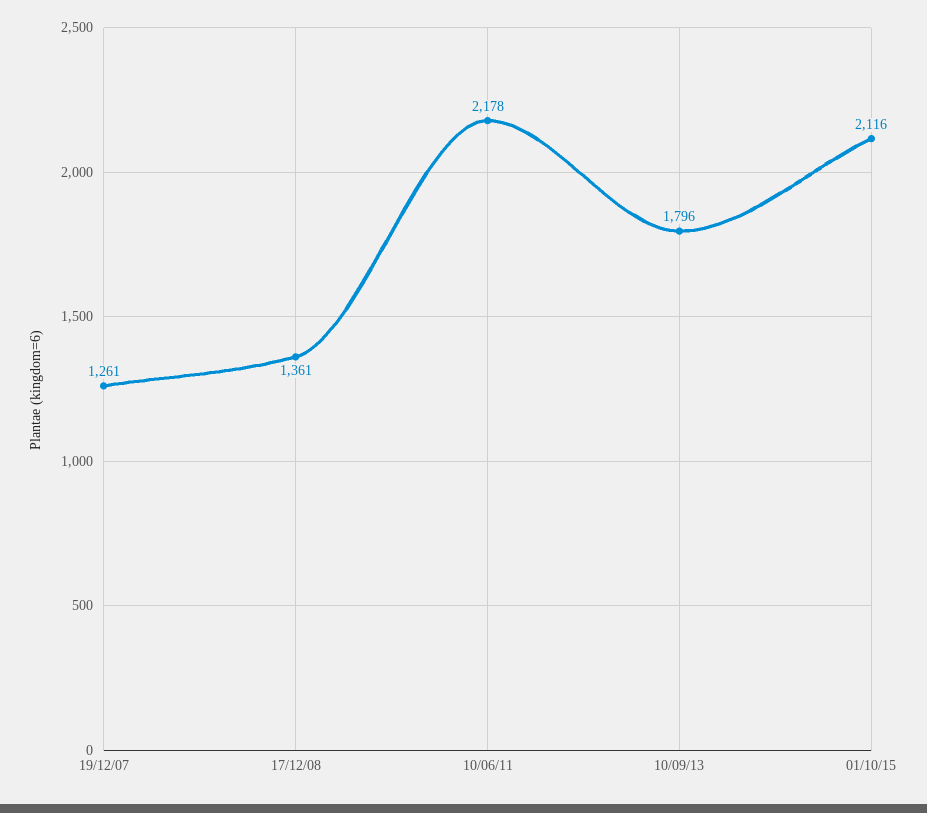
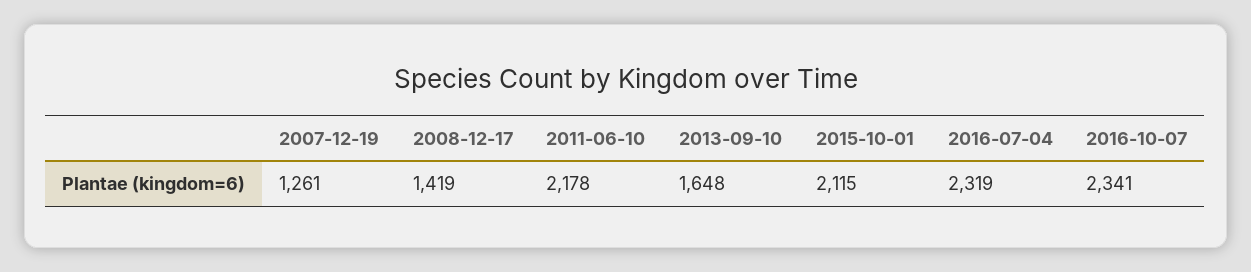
17/12/08: 1361 -> 1419
10/09/13: 1796 -> 1648
01/10/15: 2116 -> 2115
2016-07-04: none -> 2319
2016-10-07: none -> 2341

